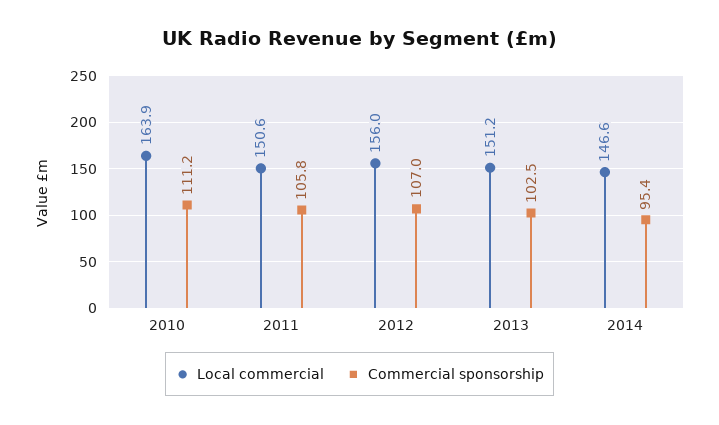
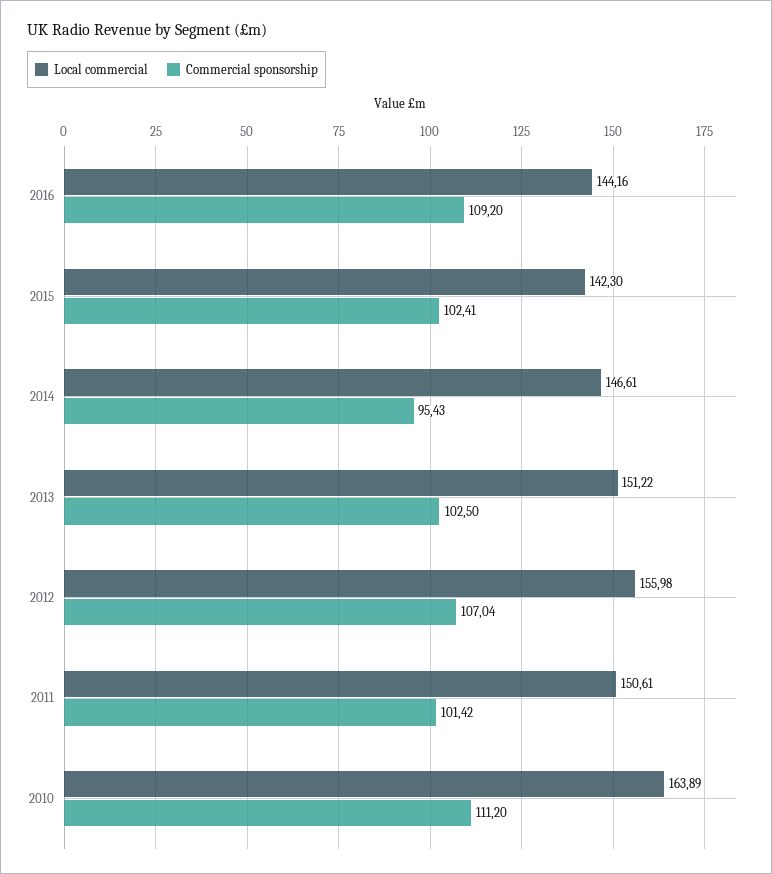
Commercial sponsorship, 2011: 105.8 -> 101.42
Local commercial, 2016: none -> 144.16
Commercial sponsorship, 2016: none -> 109.2
Local commercial, 2015: none -> 142.3
Commercial sponsorship, 2015: none -> 102.41

